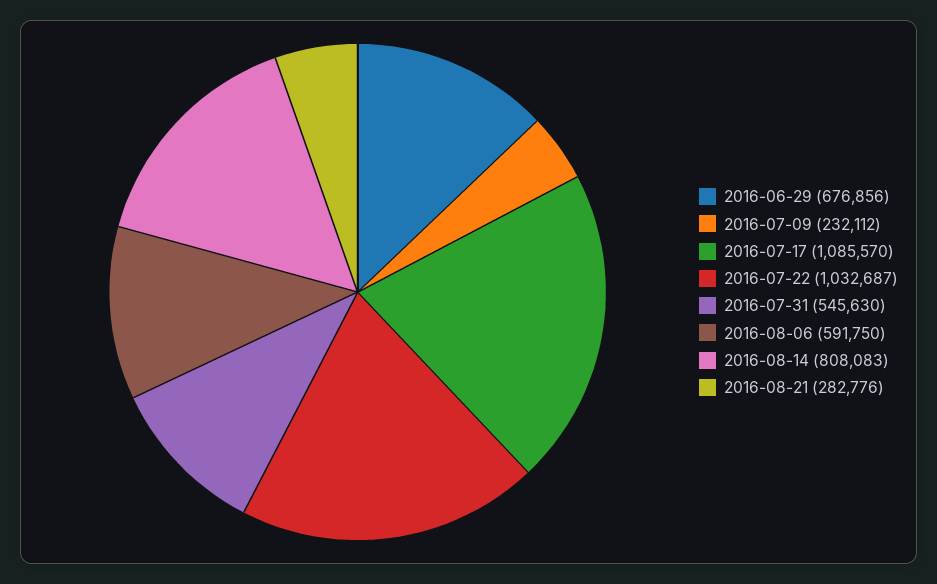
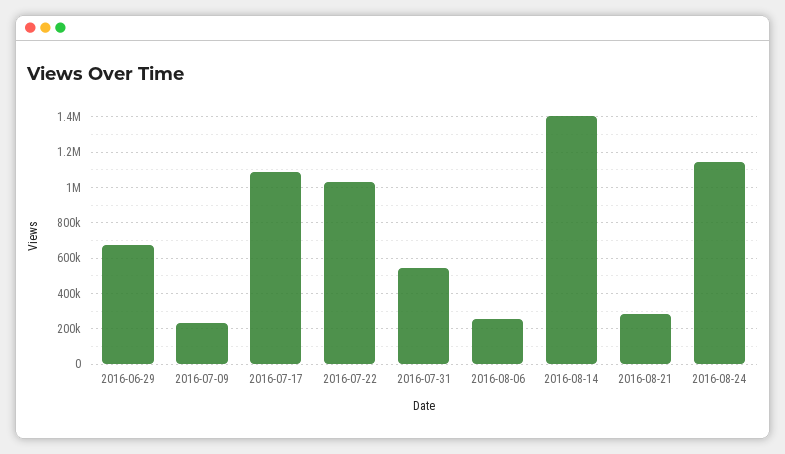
2016-08-06: 591750 -> 250000
2016-08-14: 808083 -> 1400000
2016-08-24: none -> 1150000

